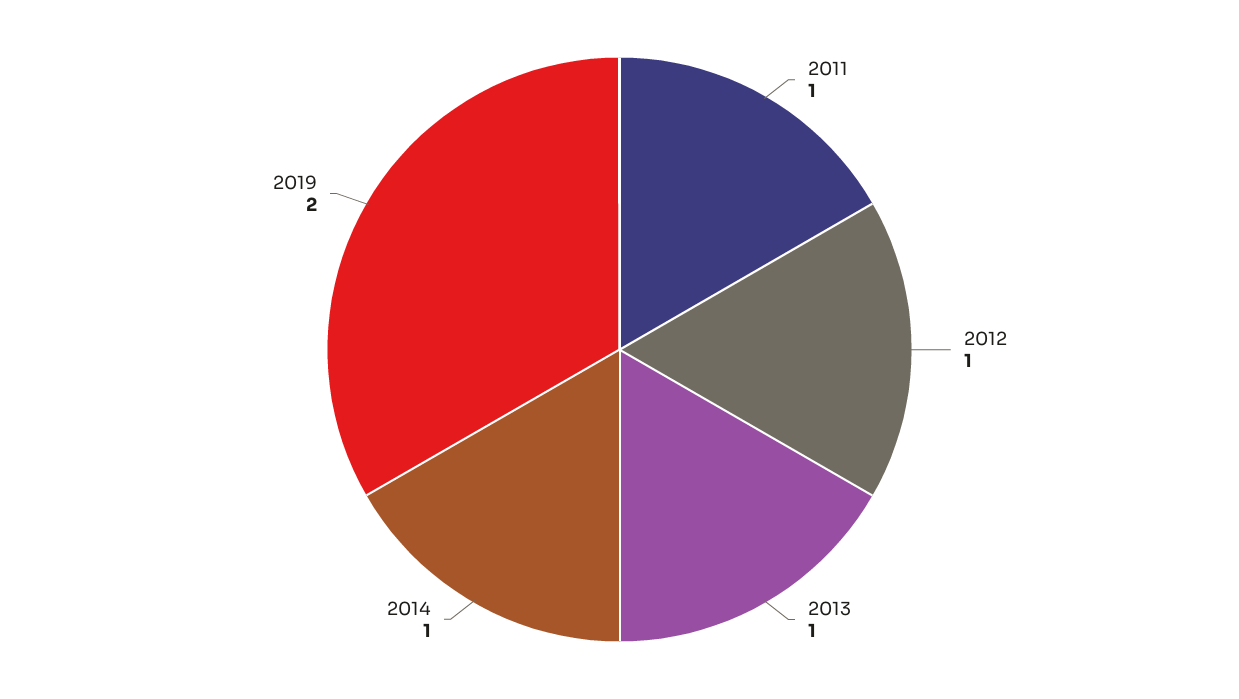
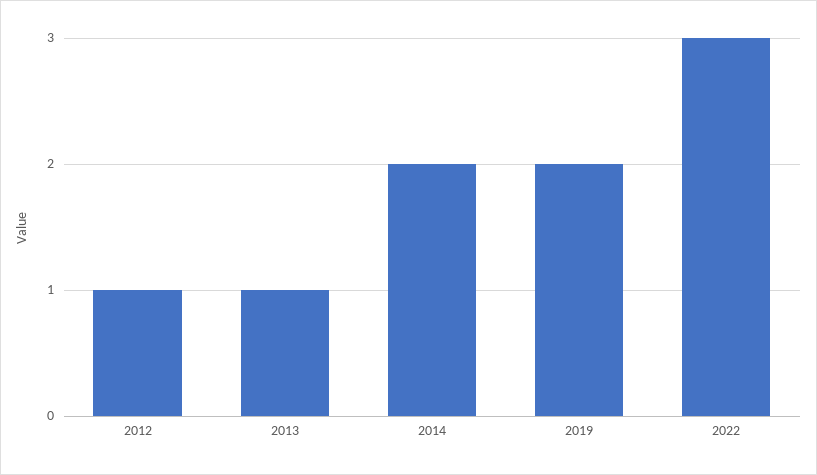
2011: 1 -> none
2014: 1 -> 2
2022: none -> 3

